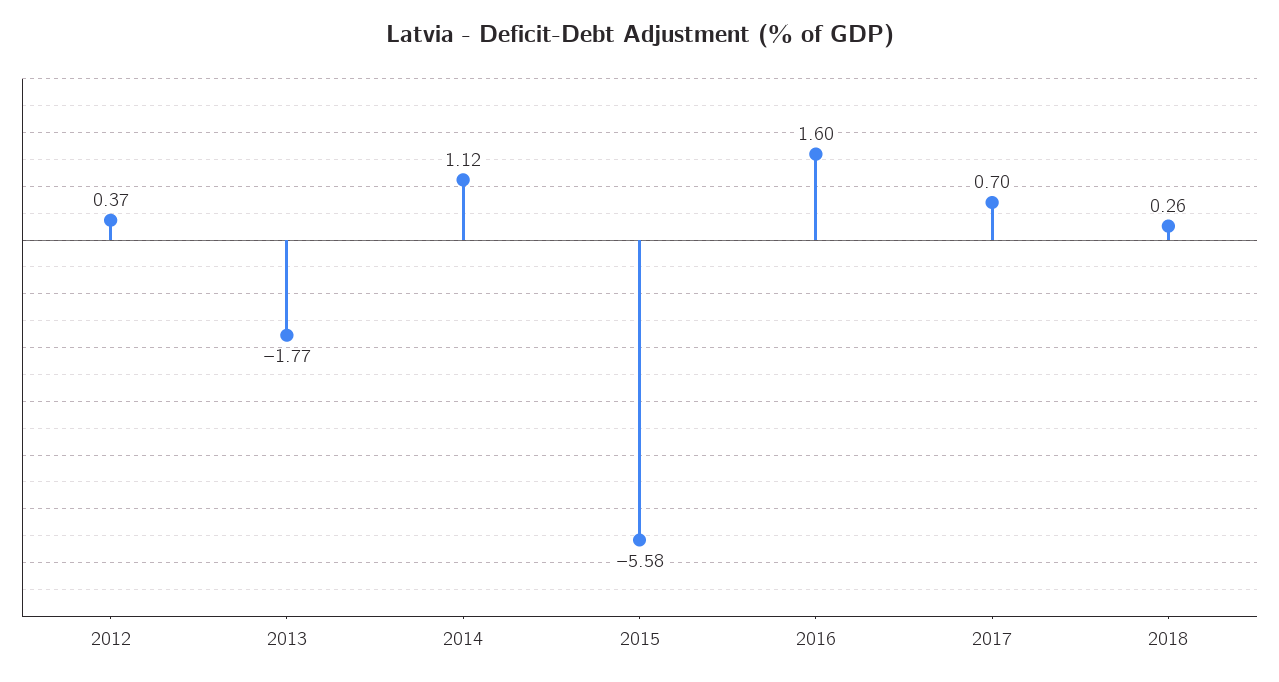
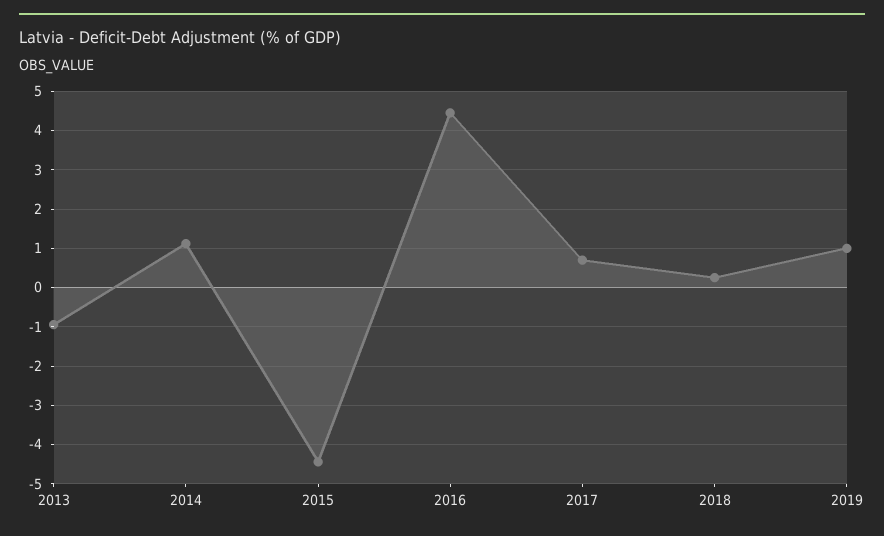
2012: 0.37 -> none
2013: -1.77 -> -1
2015: -5.58 -> -4.4
2016: 1.6 -> 4.4
2019: none -> 1

